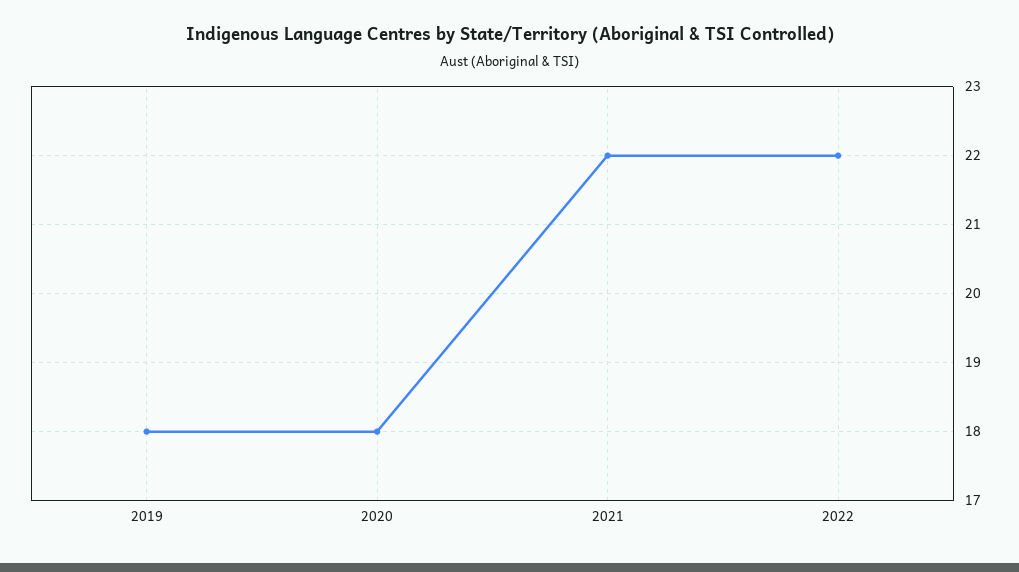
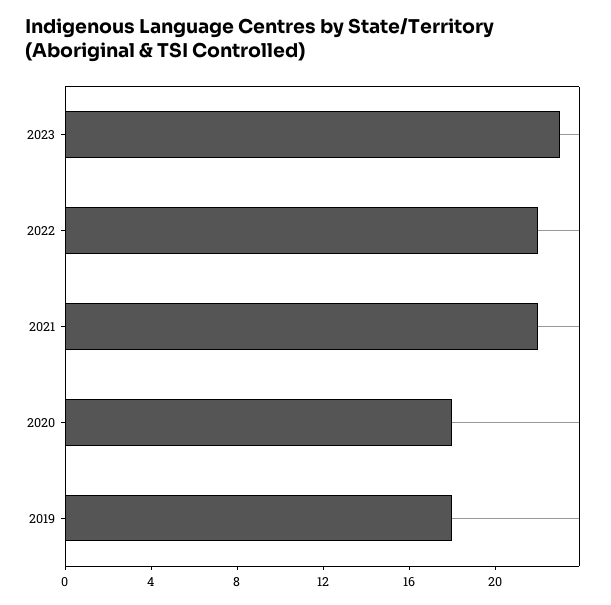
2023: none -> 23

